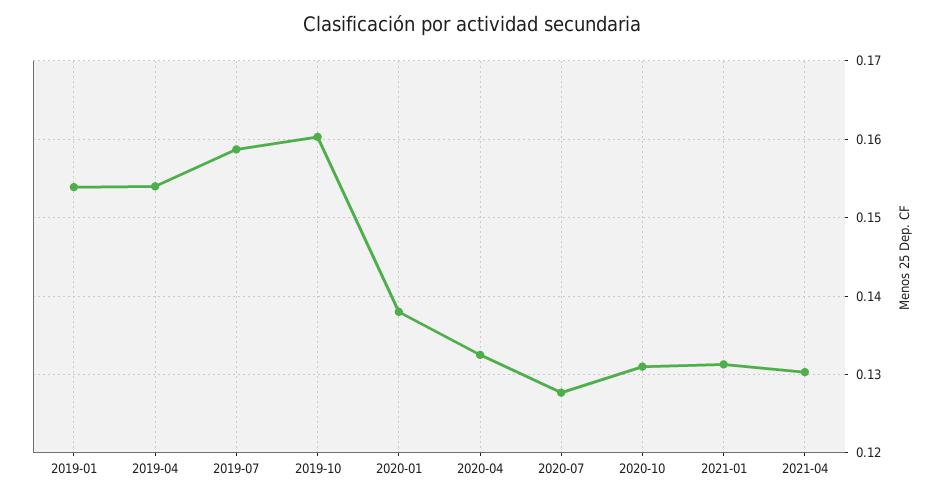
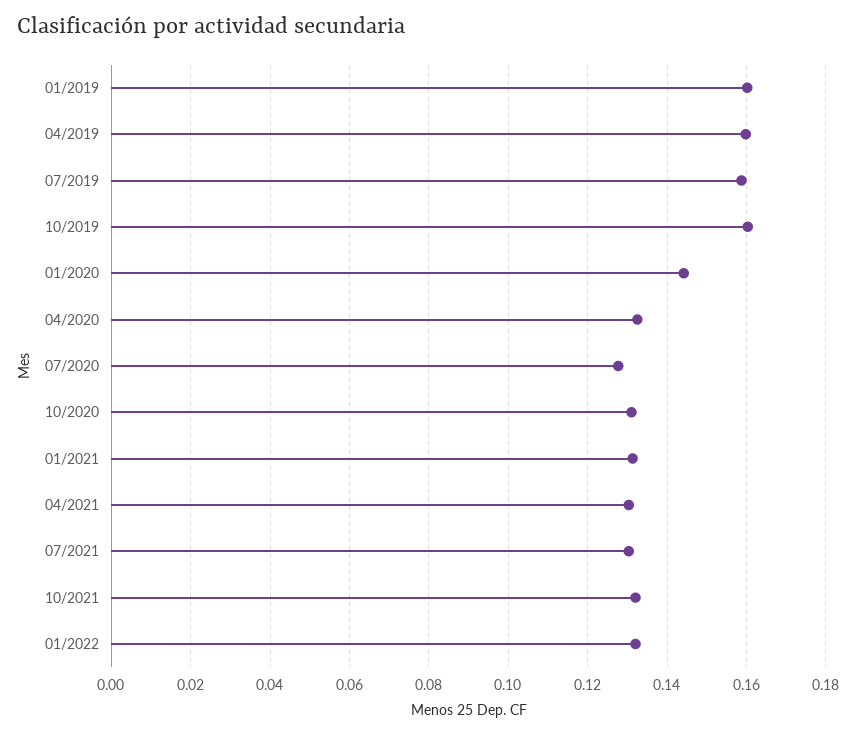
2019-01: 0.154 -> 0.16
2019-04: 0.154 -> 0.16
2020-01: 0.138 -> 0.144
07/2021: none -> 0.13
10/2021: none -> 0.132
01/2022: none -> 0.132

